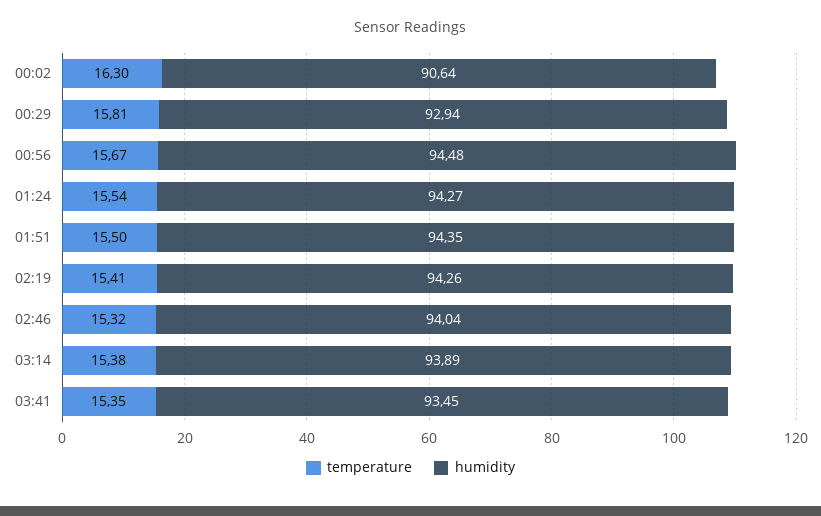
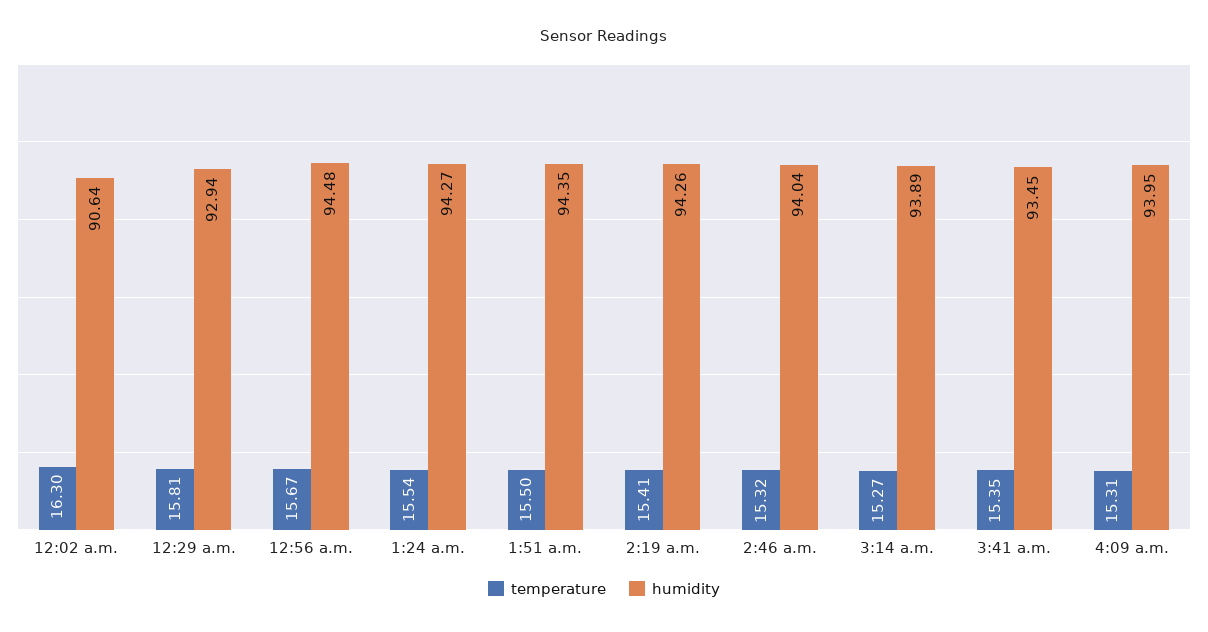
temperature, 03:14: 15.38 -> 15.27
temperature, 4:09 a.m.: none -> 15.31
humidity, 4:09 a.m.: none -> 93.95

